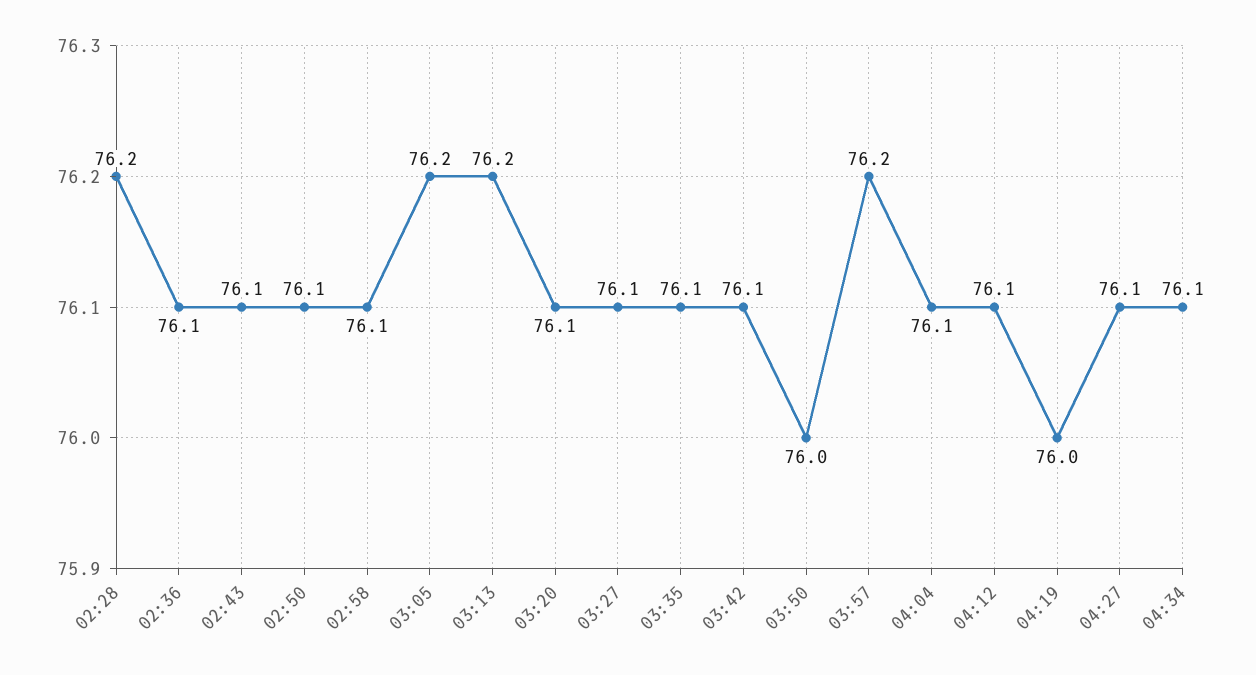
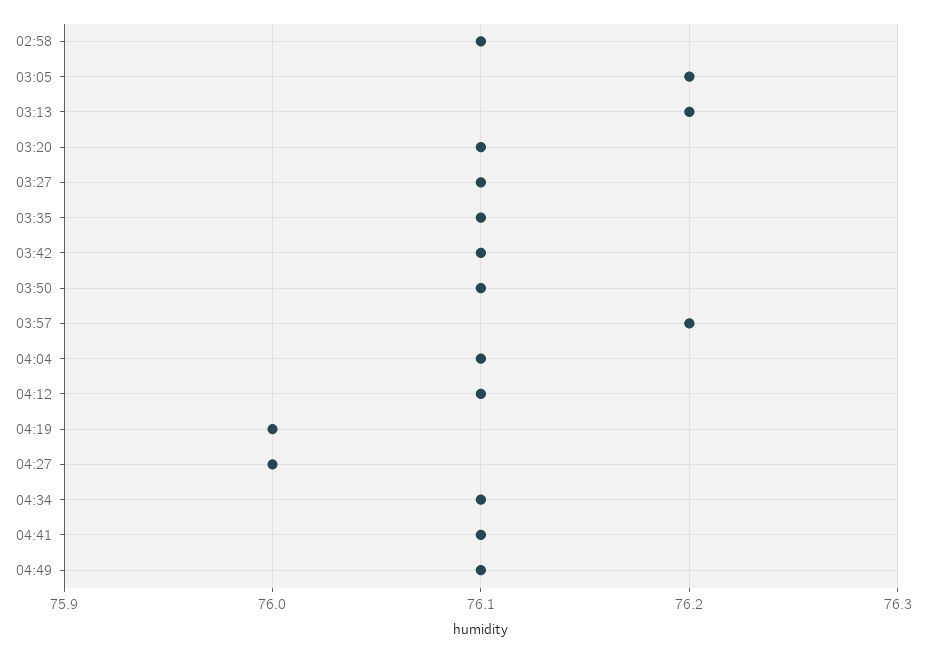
02:28: 76.2 -> none
02:36: 76.1 -> none
02:43: 76.1 -> none
02:50: 76.1 -> none
03:50: 76 -> 76.1
04:27: 76.1 -> 76
04:41: none -> 76.1
04:49: none -> 76.1

